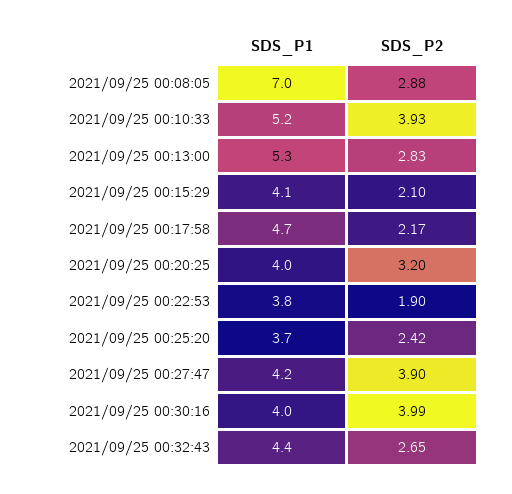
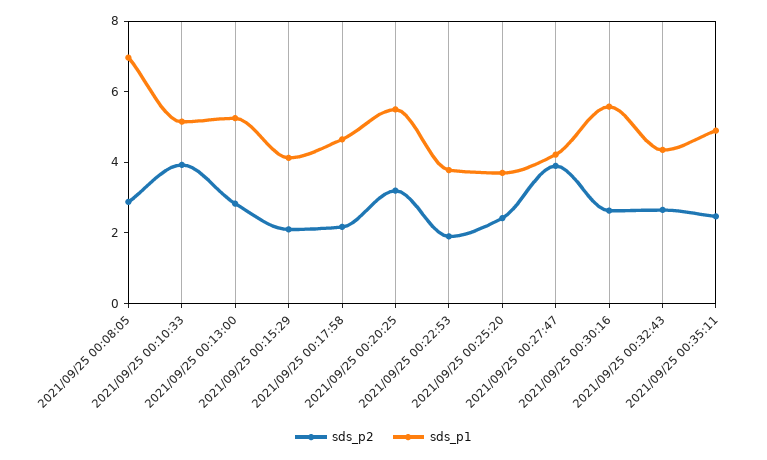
SDS_P1, 2021/09/25 00:20:25: 4 -> 5.5
SDS_P1, 2021/09/25 00:30:16: 4 -> 5.5
SDS_P2, 2021/09/25 00:30:16: 3.99 -> 2.5
SDS_P2, 2021/09/25 00:35:11: none -> 2.5
SDS_P1, 2021/09/25 00:35:11: none -> 5

